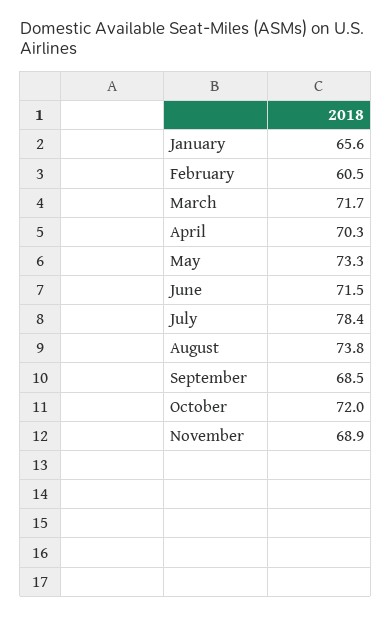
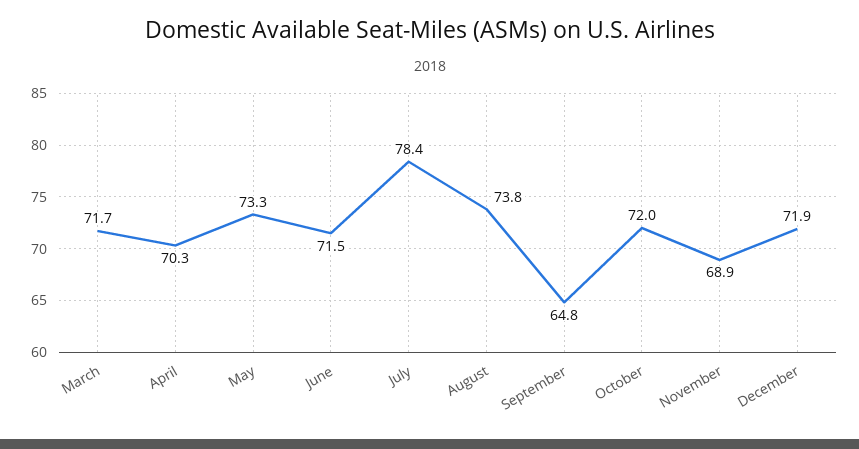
January: 65.6 -> none
February: 60.5 -> none
September: 68.5 -> 64.8
December: none -> 71.9

